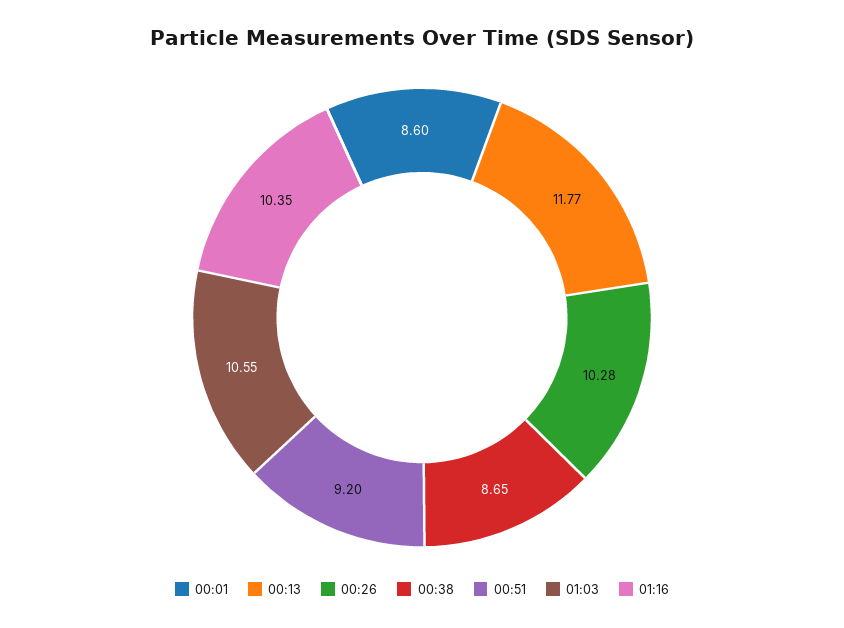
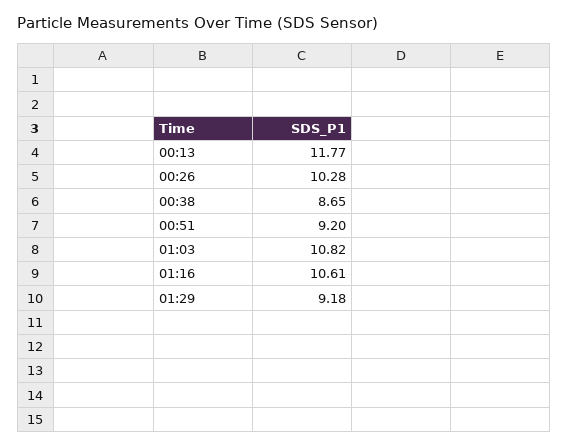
00:01: 8.6 -> none
01:03: 10.55 -> 10.82
01:16: 10.35 -> 10.61
01:29: none -> 9.18

